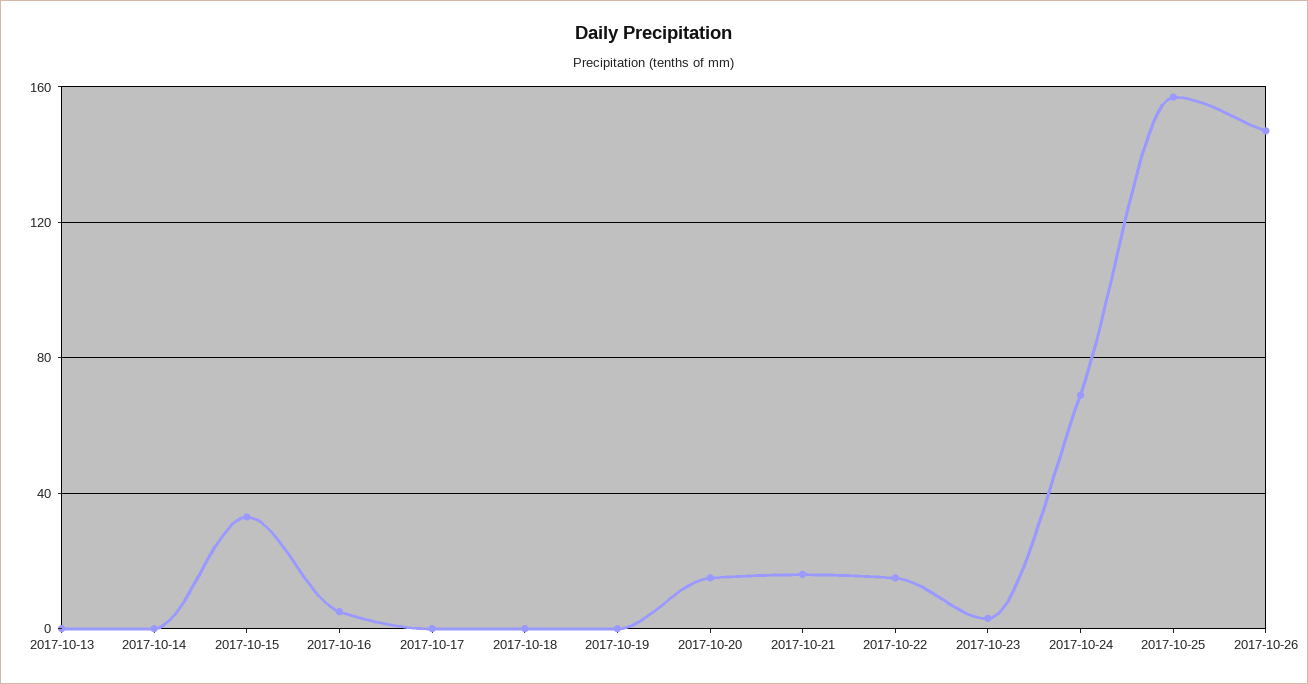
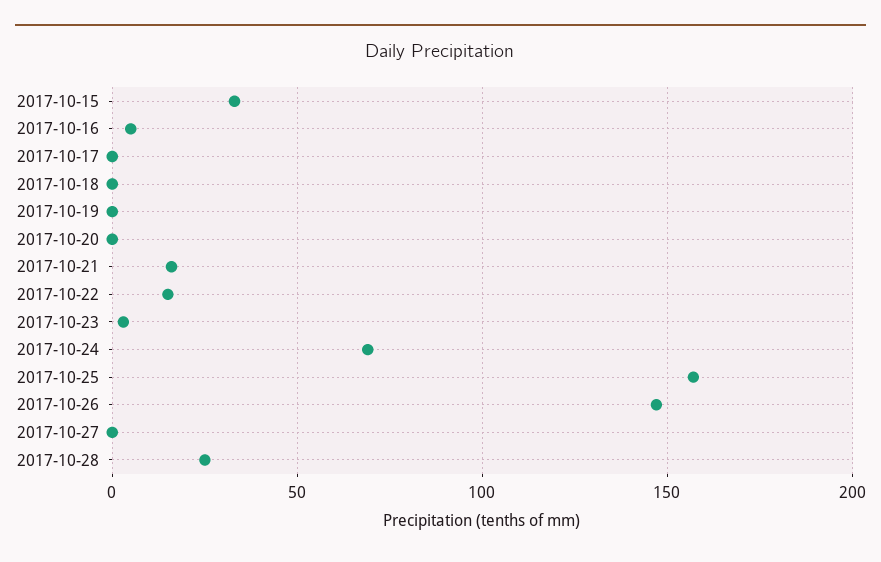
2017-10-13: 0 -> none
2017-10-14: 0 -> none
2017-10-20: 15 -> 0
2017-10-27: none -> 0
2017-10-28: none -> 25

